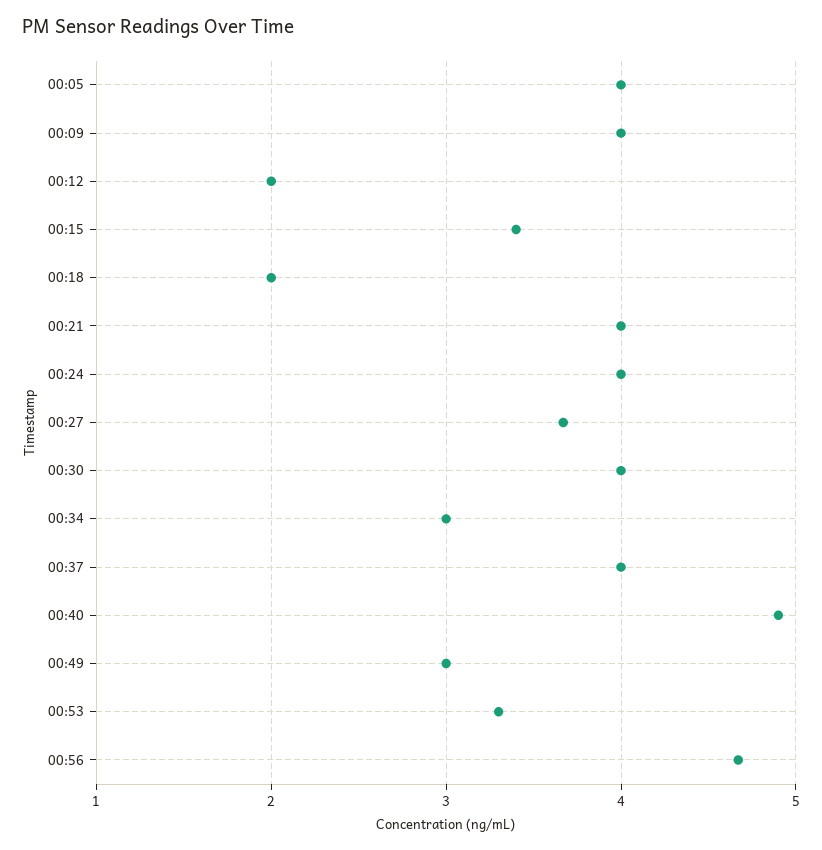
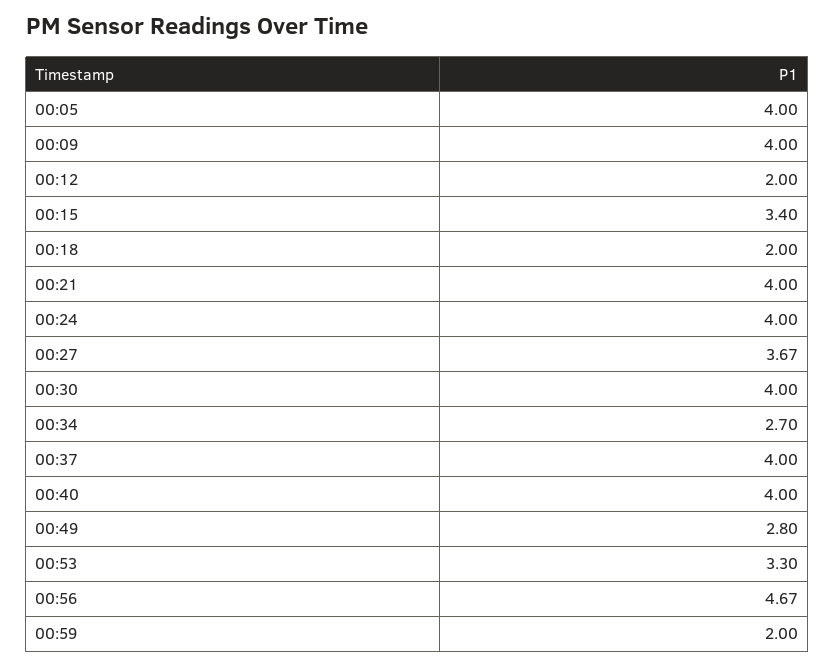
00:34: 3 -> 2.7
00:40: 4.9 -> 4
00:49: 3 -> 2.8
00:59: none -> 2

